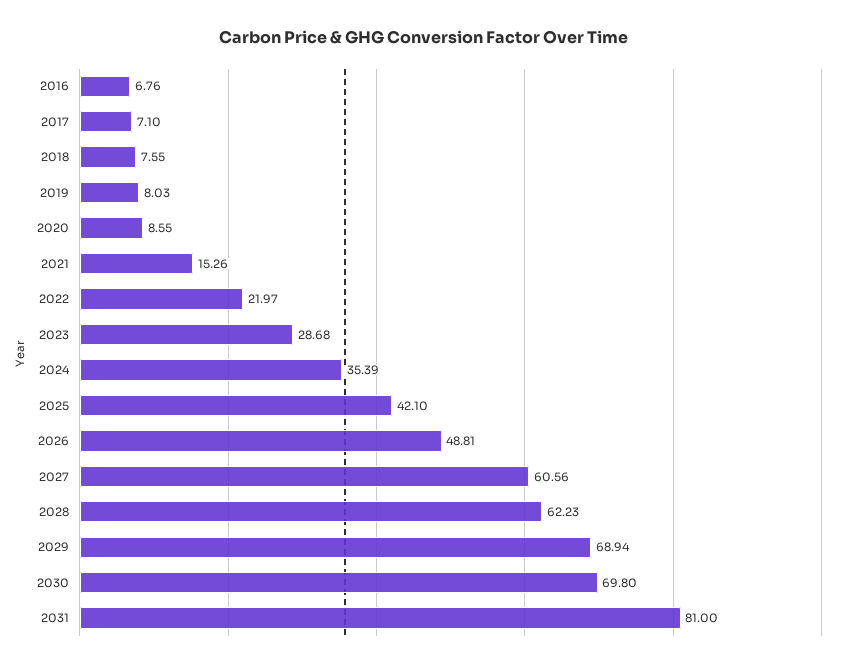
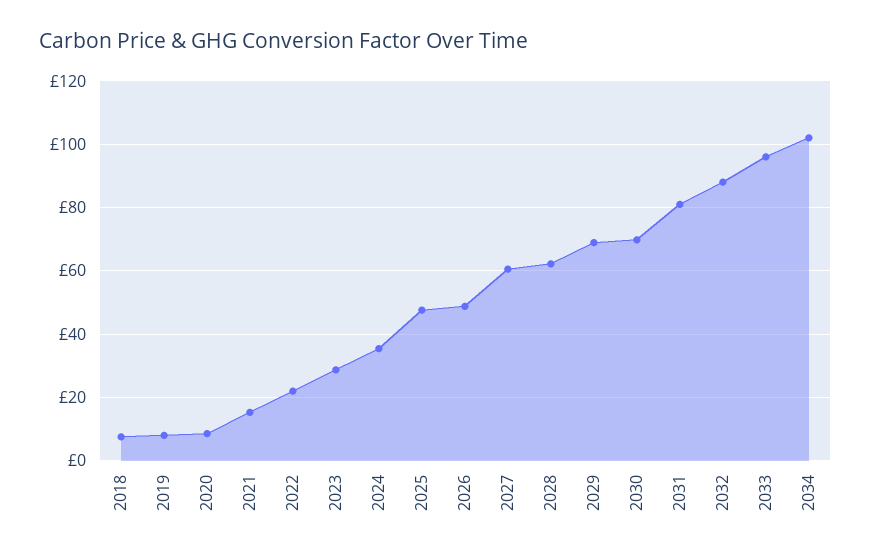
2016: 6.76 -> none
2017: 7.1 -> none
2025: 42.1 -> 48
2032: none -> 88
2033: none -> 96
2034: none -> 102

